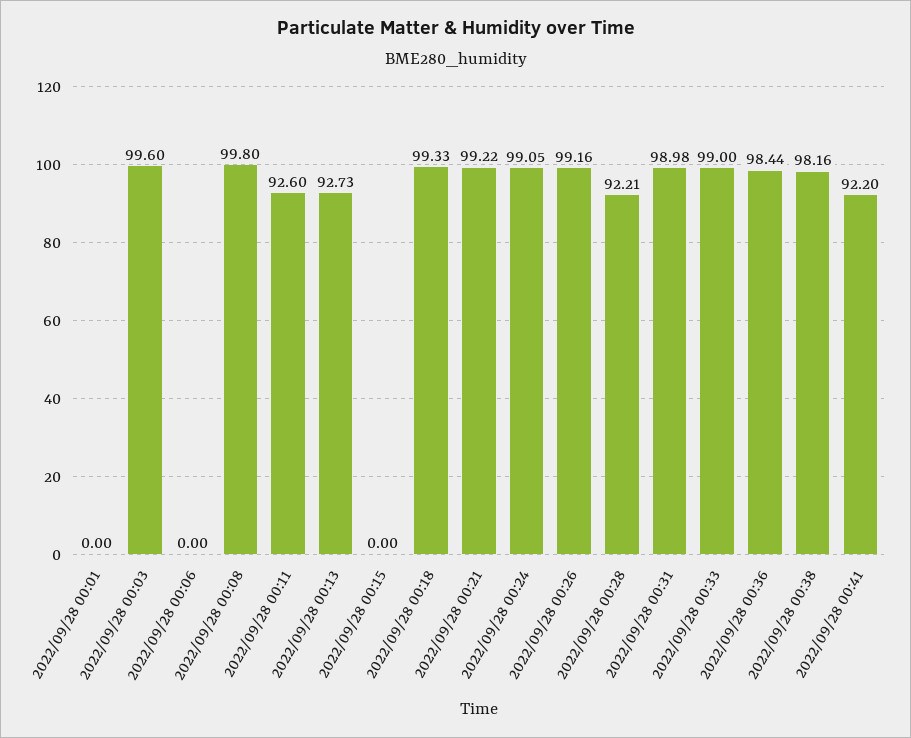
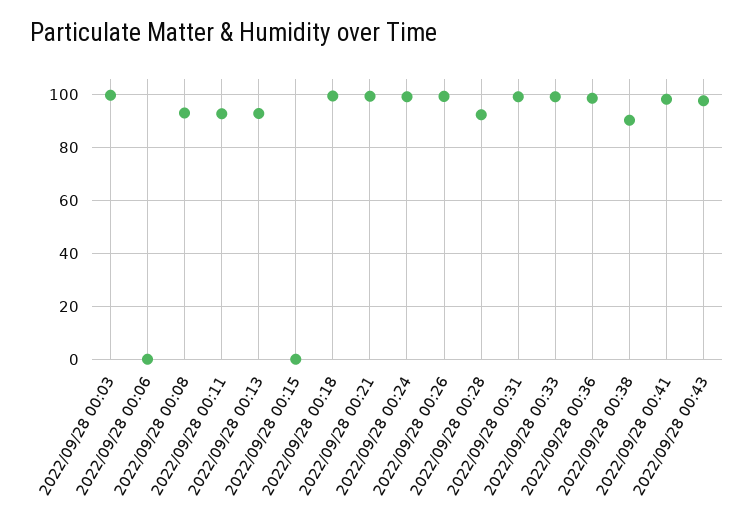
2022/09/28 00:01: 0 -> none
2022/09/28 00:08: 99.8 -> 92.5
2022/09/28 00:38: 98.16 -> 90
2022/09/28 00:41: 92.2 -> 97.5
2022/09/28 00:43: none -> 97.5

